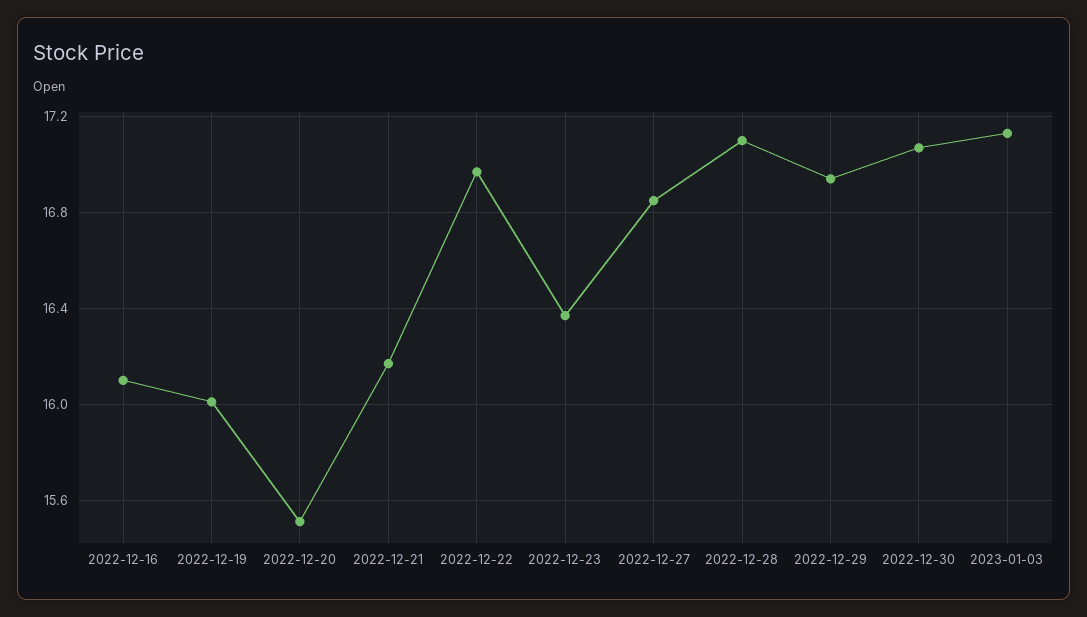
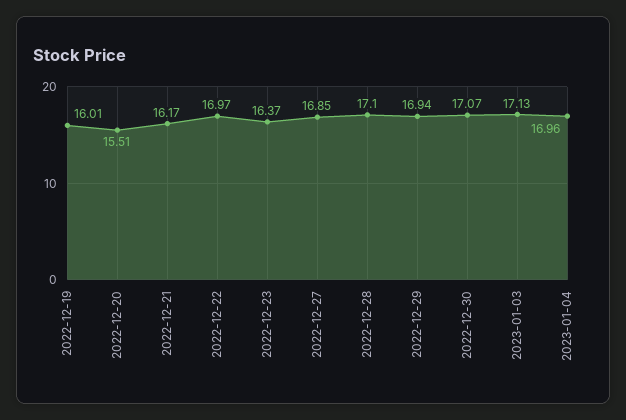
2022-12-16: 16.1 -> none
2023-01-04: none -> 16.96

